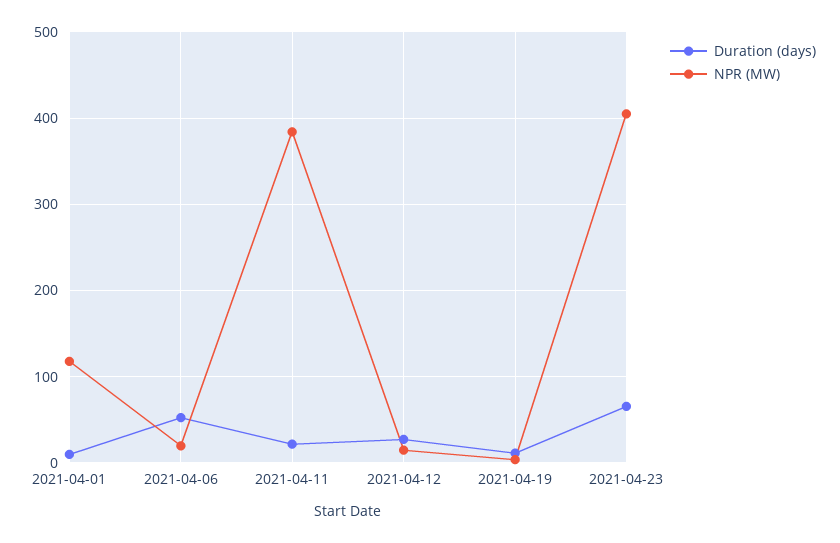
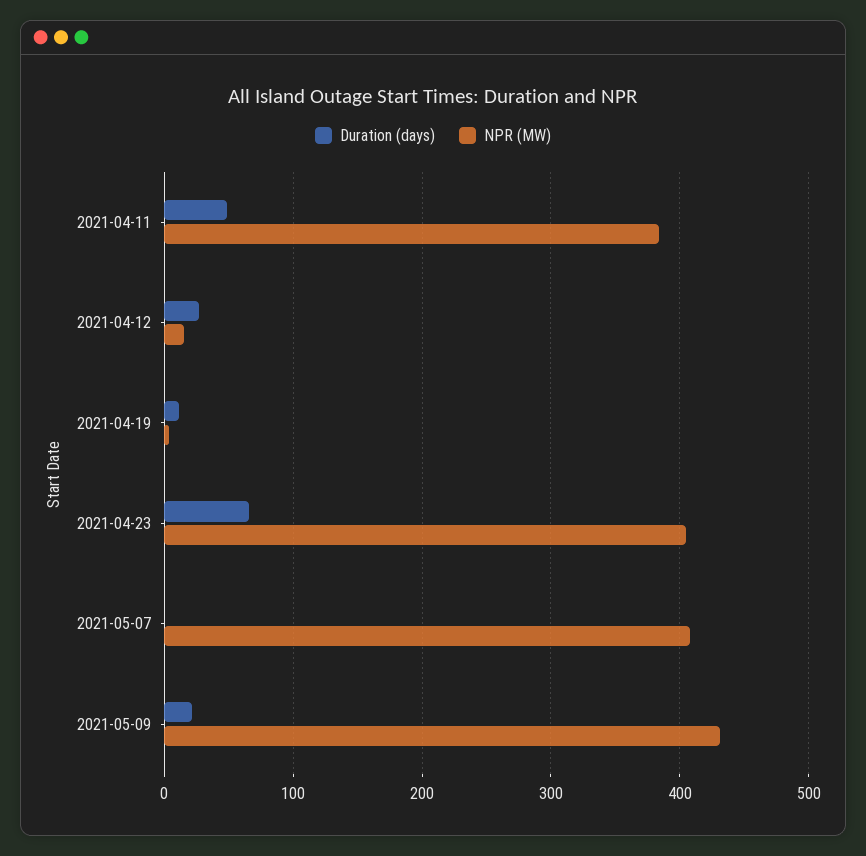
Duration (days), 2021-04-01: 10 -> none
NPR (MW), 2021-04-01: 120 -> none
Duration (days), 2021-04-06: 50 -> none
NPR (MW), 2021-04-06: 20 -> none
Duration (days), 2021-04-11: 20 -> 50
Duration (days), 2021-05-07: none -> 0
NPR (MW), 2021-05-07: none -> 410
Duration (days), 2021-05-09: none -> 20
NPR (MW), 2021-05-09: none -> 430

